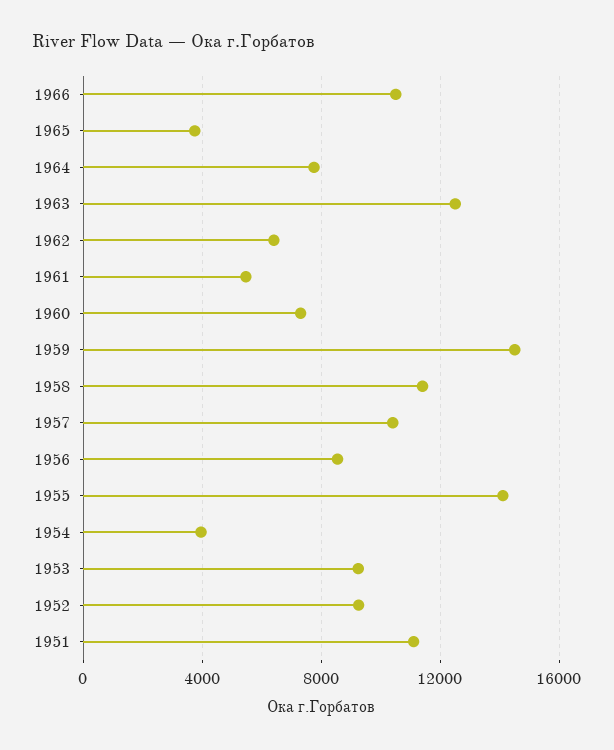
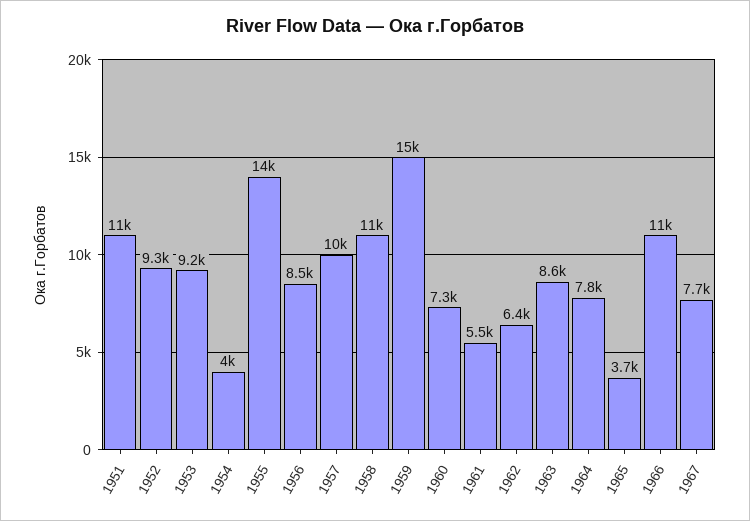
1963: 12500 -> 8600
1967: none -> 7700

